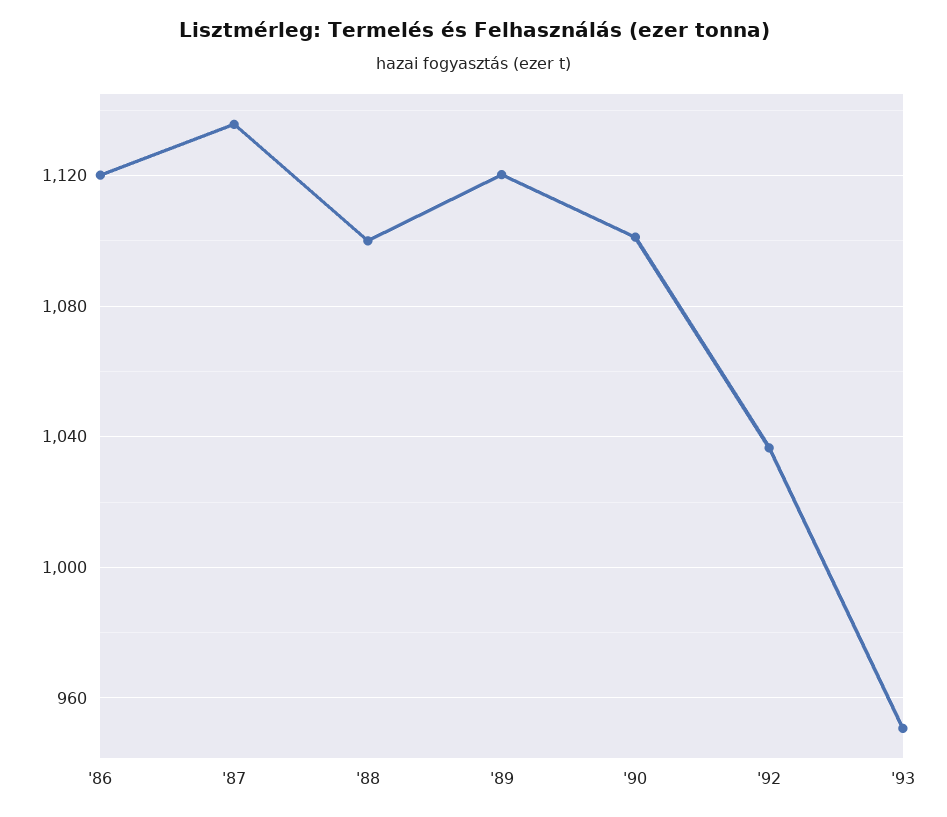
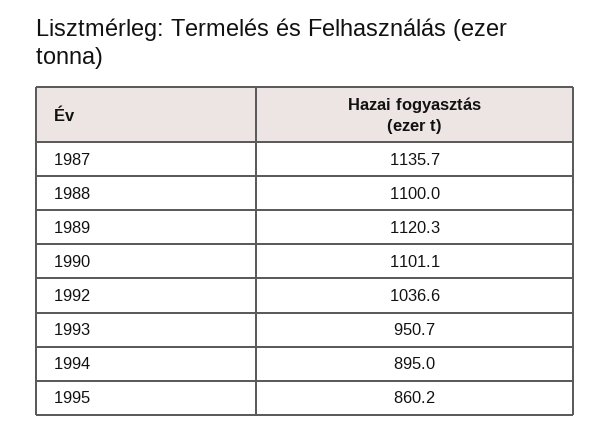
'86: 1120 -> none
1994: none -> 895
1995: none -> 860.2

